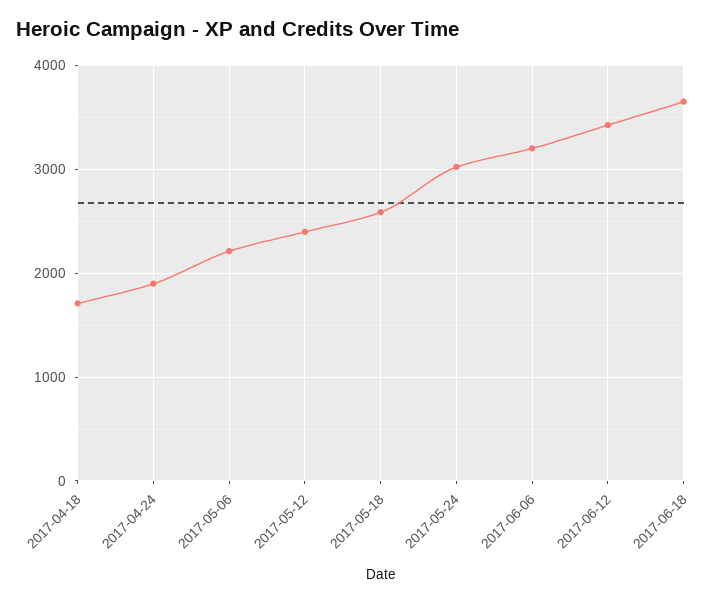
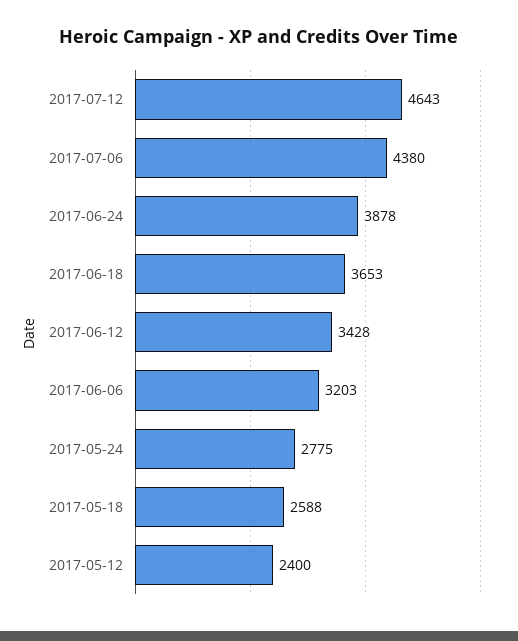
2017-04-18: 1700 -> none
2017-04-24: 1900 -> none
2017-05-06: 2200 -> none
2017-05-24: 3000 -> 2775
2017-07-12: none -> 4643
2017-07-06: none -> 4380
2017-06-24: none -> 3878

